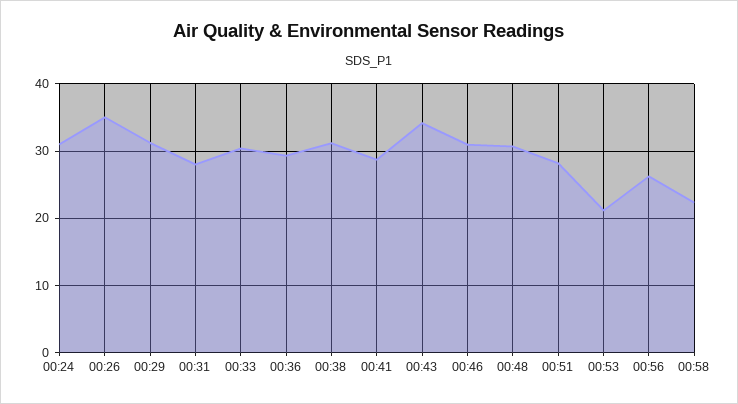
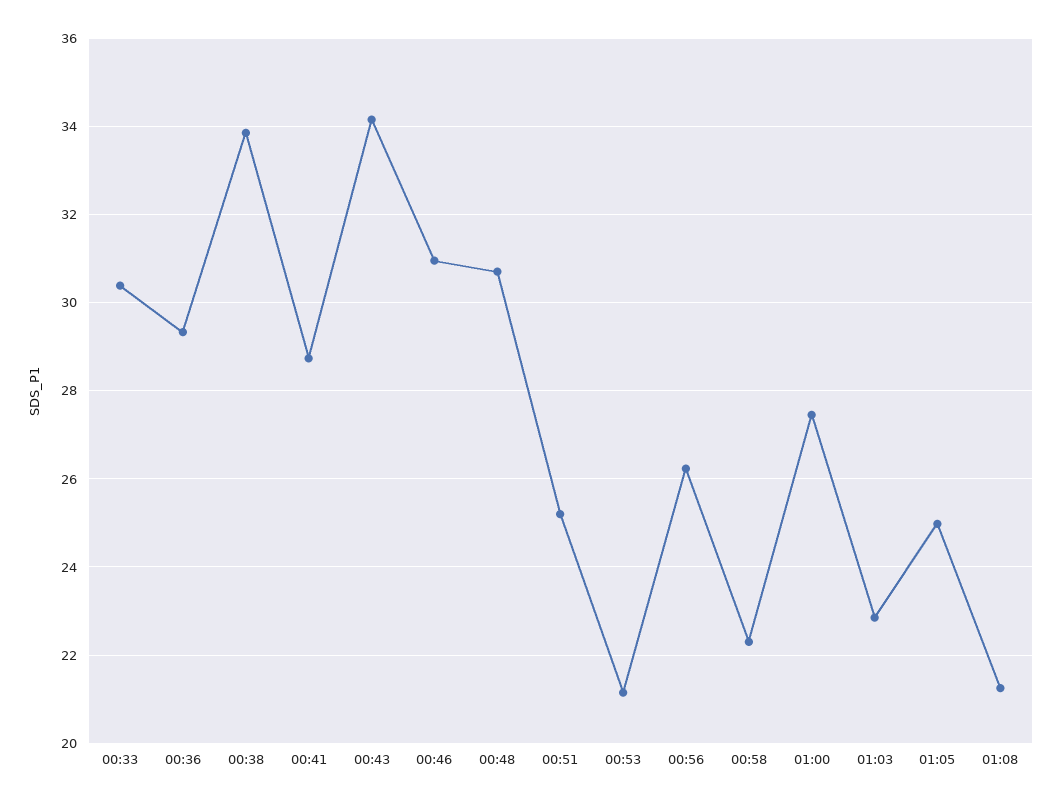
00:24: 31 -> none
00:26: 35 -> none
00:29: 31 -> none
00:31: 28 -> none
00:38: 31 -> 33.8
00:51: 28 -> 25.2
01:00: none -> 27.4
01:03: none -> 22.8
01:05: none -> 25
01:08: none -> 21.2

